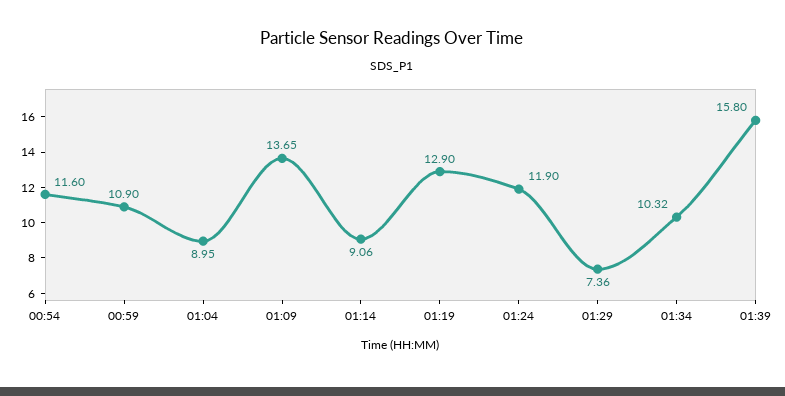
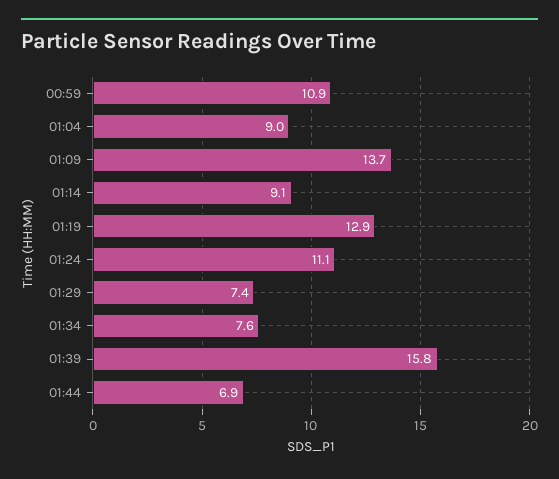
00:54: 11.6 -> none
01:24: 11.9 -> 11.1
01:34: 10.32 -> 7.6
01:44: none -> 6.9

